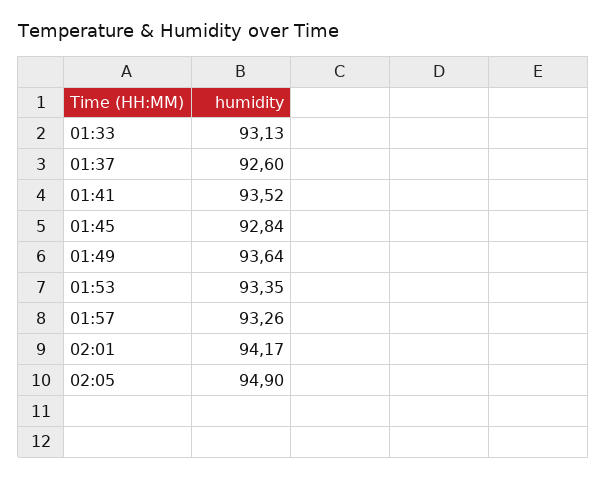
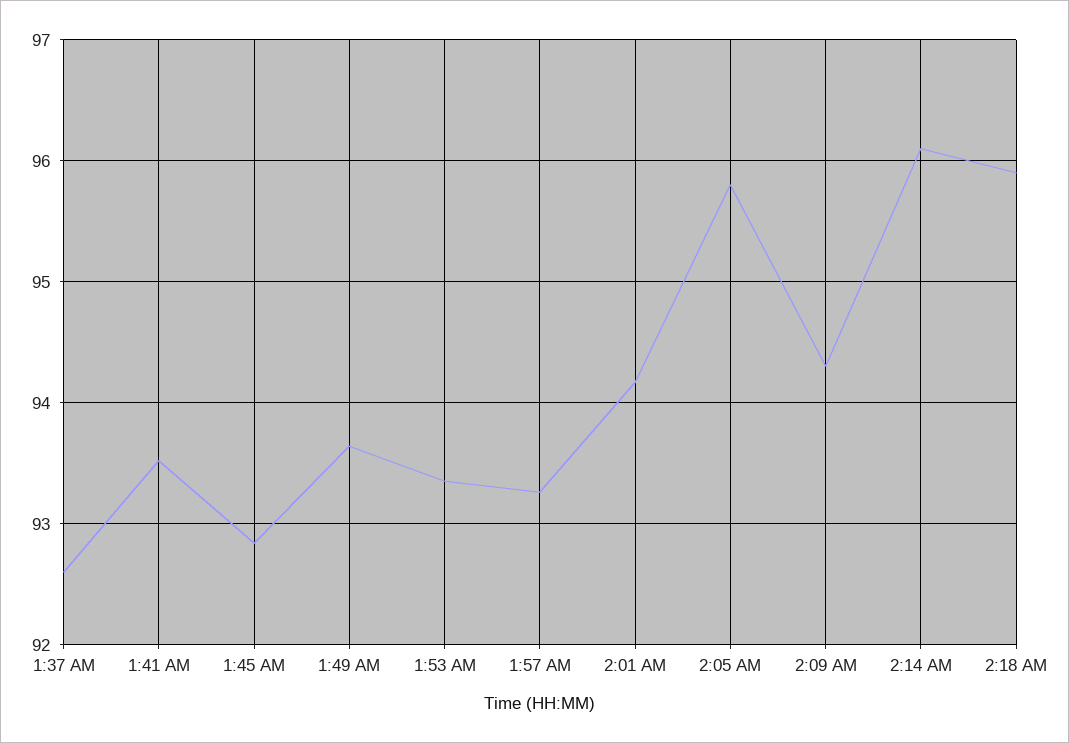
01:33: 93.13 -> none
02:05: 94.9 -> 95.8
2:09 AM: none -> 94.3
2:14 AM: none -> 96.1
2:18 AM: none -> 95.9

